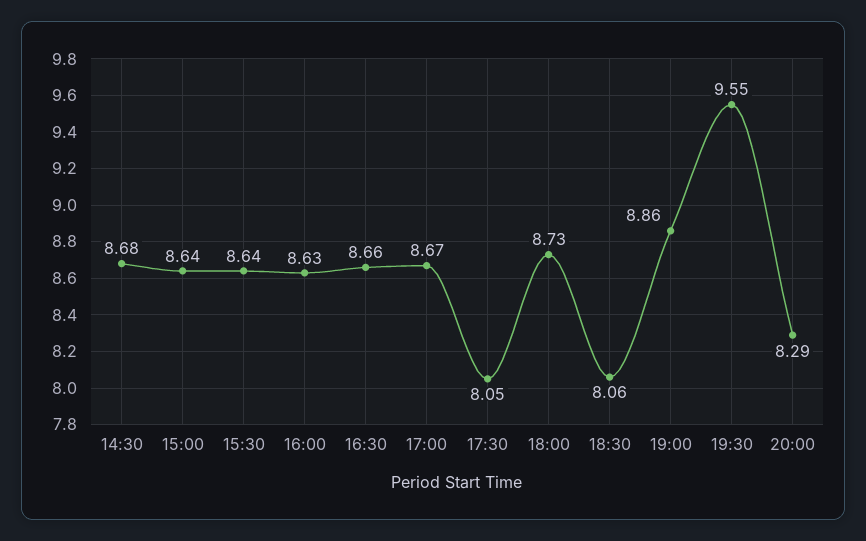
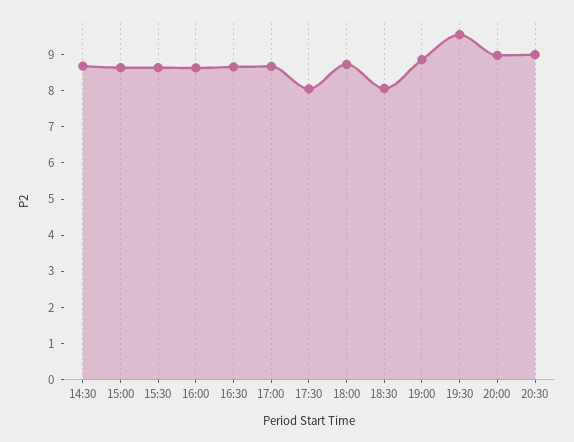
20:00: 8.29 -> 9
20:30: none -> 9

